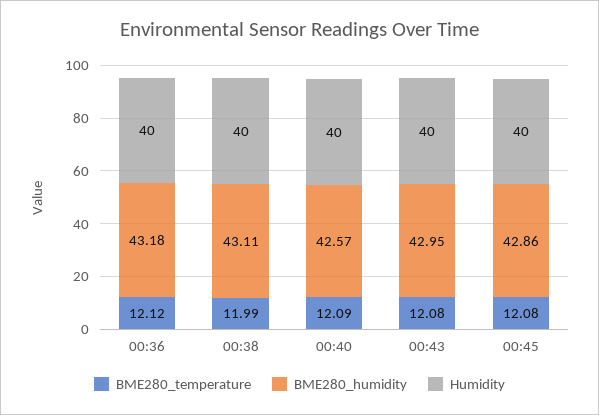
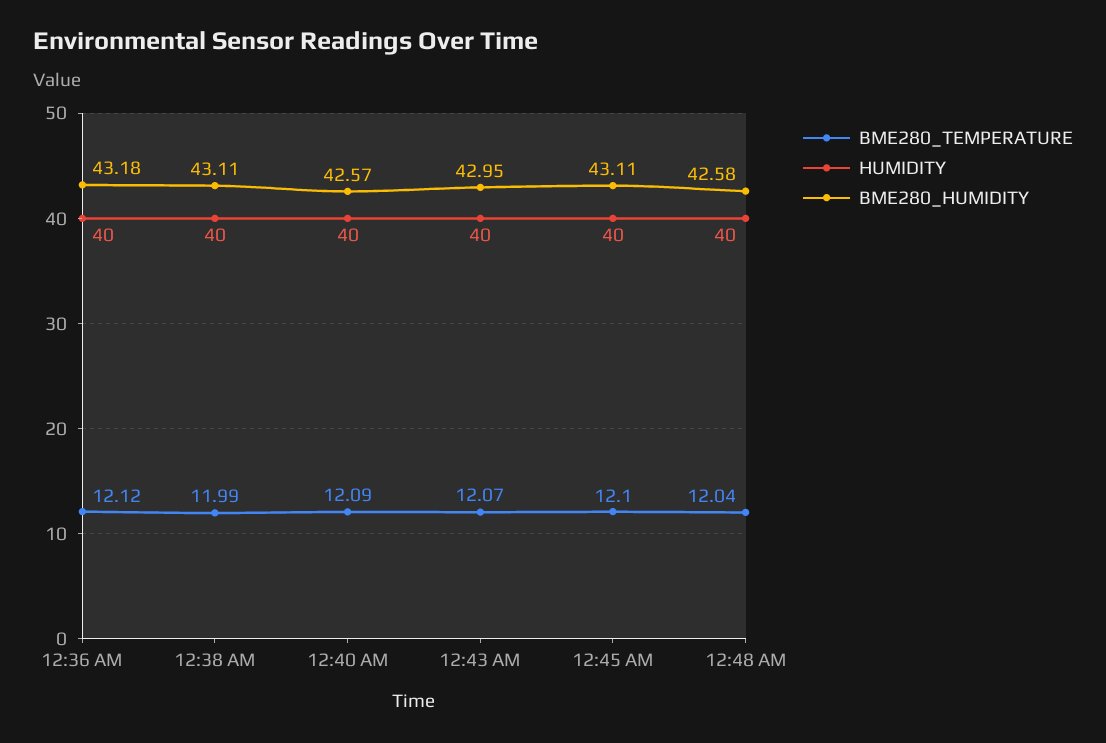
BME280_temperature, 00:43: 12.08 -> 12.07
BME280_temperature, 00:45: 12.08 -> 12.1
BME280_humidity, 00:45: 42.86 -> 43.11
BME280_temperature, 12:48 AM: none -> 12.04
Humidity, 12:48 AM: none -> 40
BME280_humidity, 12:48 AM: none -> 42.58

